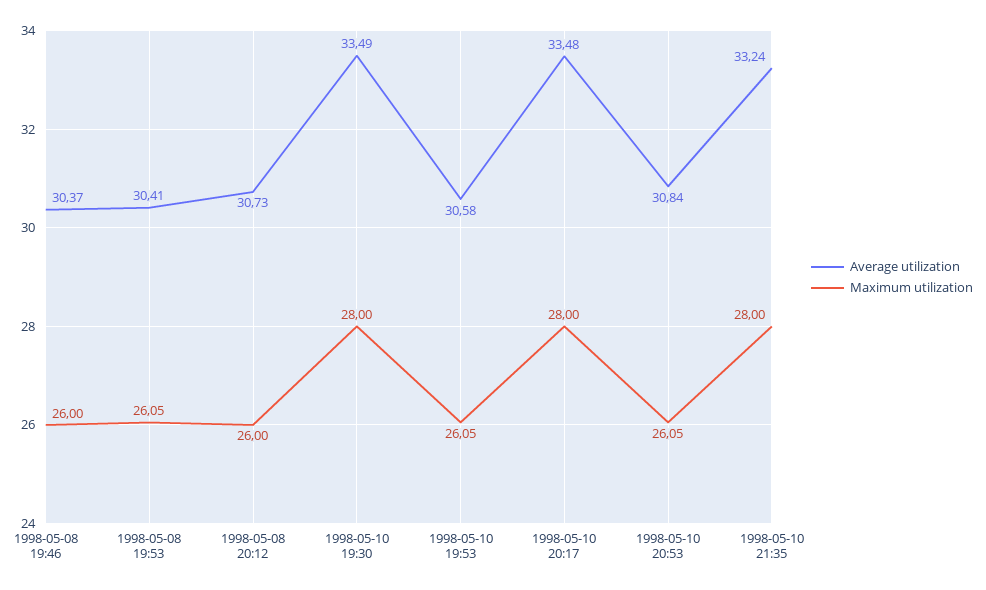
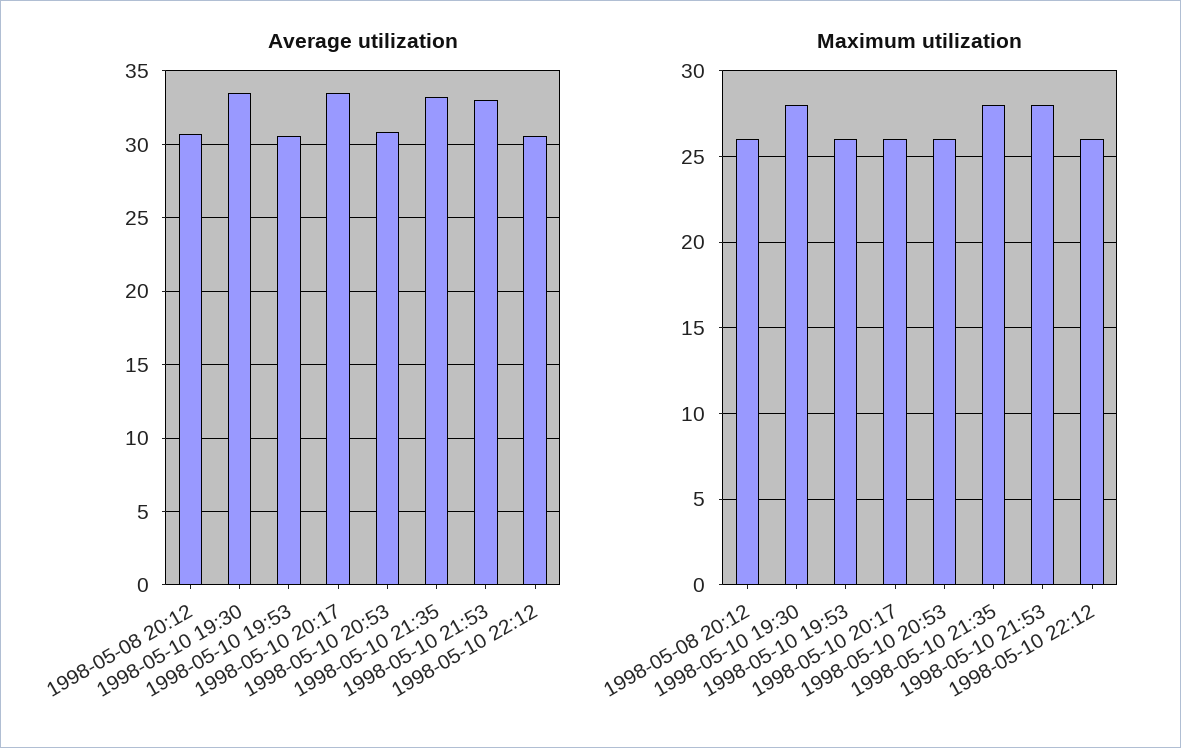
Average utilization, 1998-05-08 19:46: 30.37 -> none
Maximum utilization, 1998-05-08 19:46: 26 -> none
Average utilization, 1998-05-08 19:53: 30.41 -> none
Maximum utilization, 1998-05-08 19:53: 26.05 -> none
Maximum utilization, 1998-05-10 20:17: 28 -> 26
Average utilization, 1998-05-10 21:53: none -> 33
Average utilization, 1998-05-10 22:12: none -> 30.5
Maximum utilization, 1998-05-10 21:53: none -> 28
Maximum utilization, 1998-05-10 22:12: none -> 26

